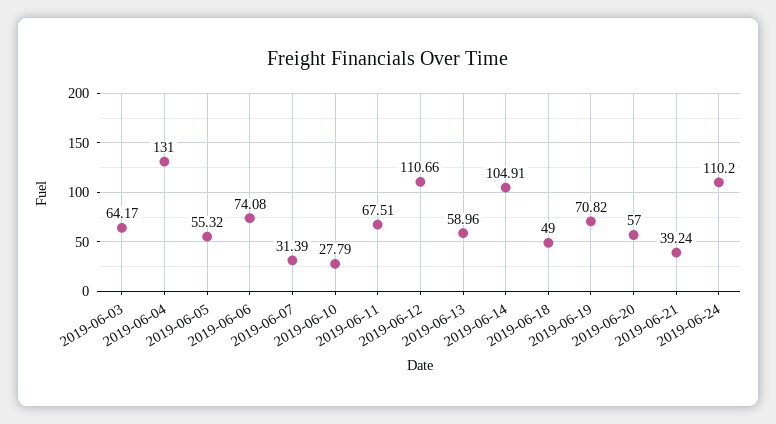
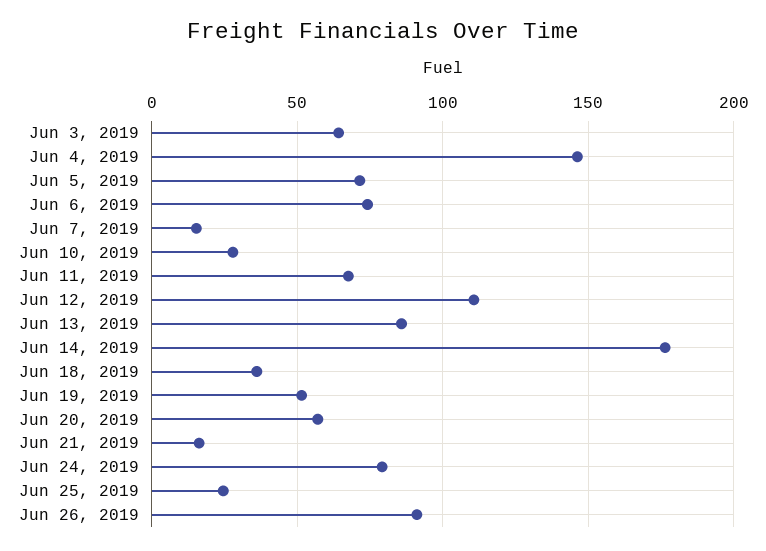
2019-06-04: 131 -> 145
2019-06-05: 55.32 -> 70
2019-06-07: 31.39 -> 15
2019-06-13: 58.96 -> 85
2019-06-14: 104.91 -> 175
2019-06-18: 49 -> 35
2019-06-19: 70.82 -> 50
2019-06-21: 39.24 -> 15
2019-06-24: 110.2 -> 80
Jun 25, 2019: none -> 25
Jun 26, 2019: none -> 90

